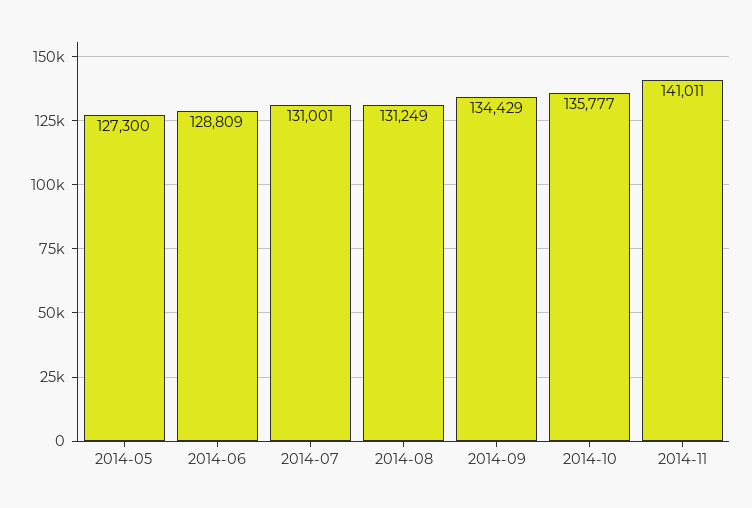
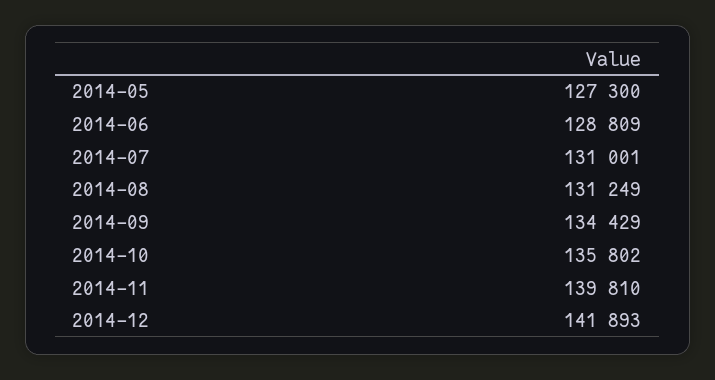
2014-10: 135777 -> 135802
2014-11: 141011 -> 139810
2014-12: none -> 141893

